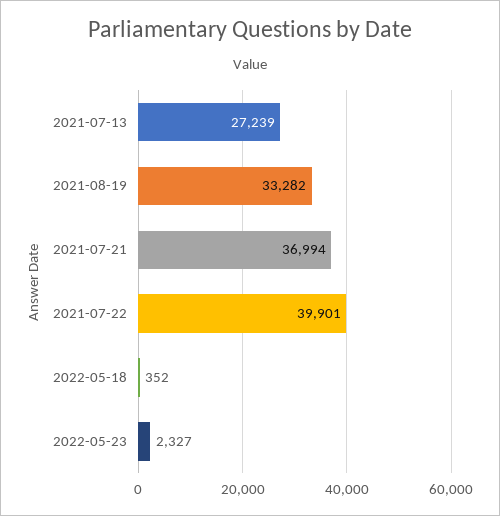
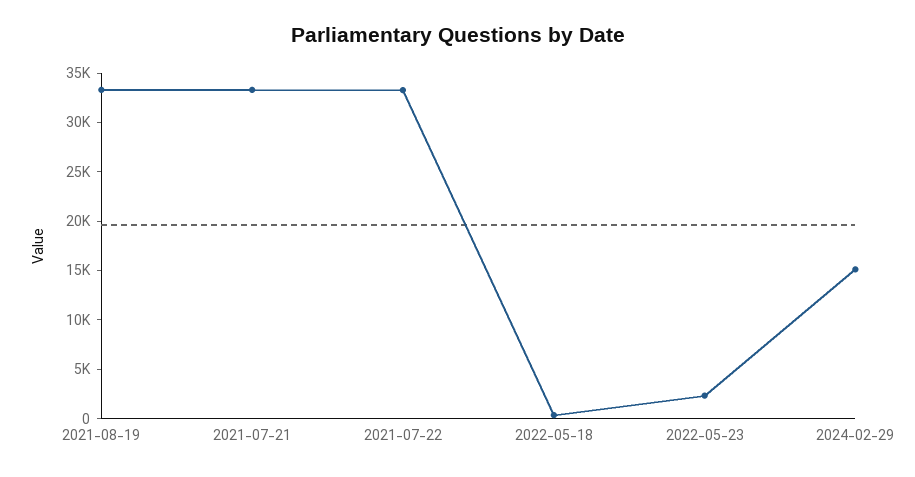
2021-07-13: 27239 -> none
2021-07-21: 36994 -> 33000
2021-07-22: 39901 -> 33000
2024-02-29: none -> 15000

